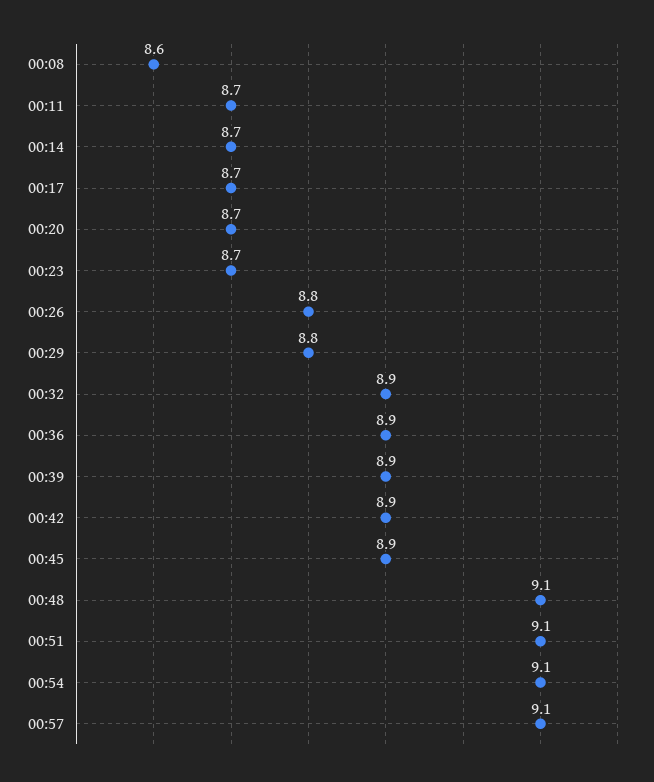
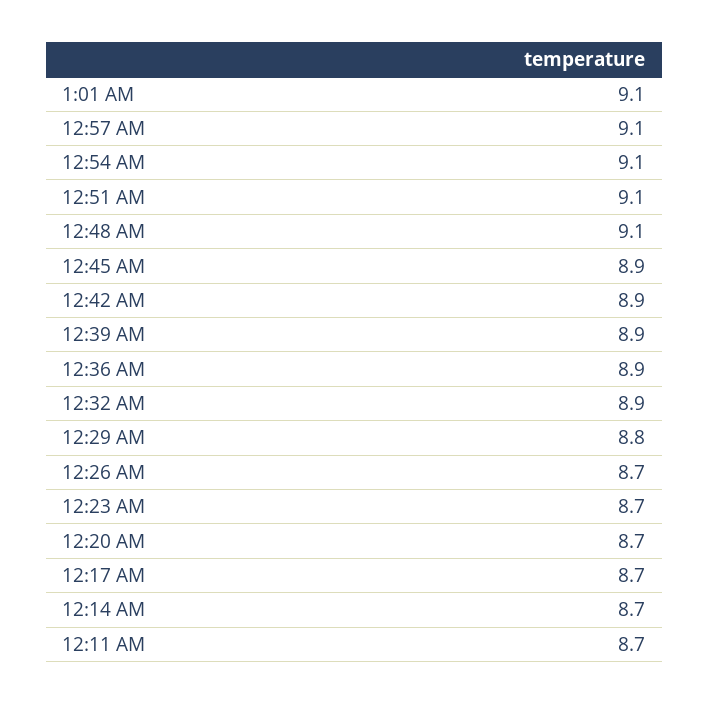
00:08: 8.6 -> none
00:26: 8.8 -> 8.7
1:01 AM: none -> 9.1

